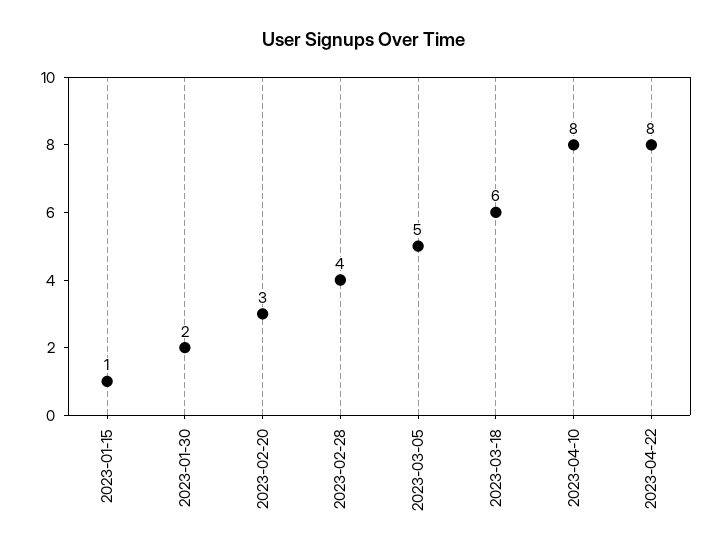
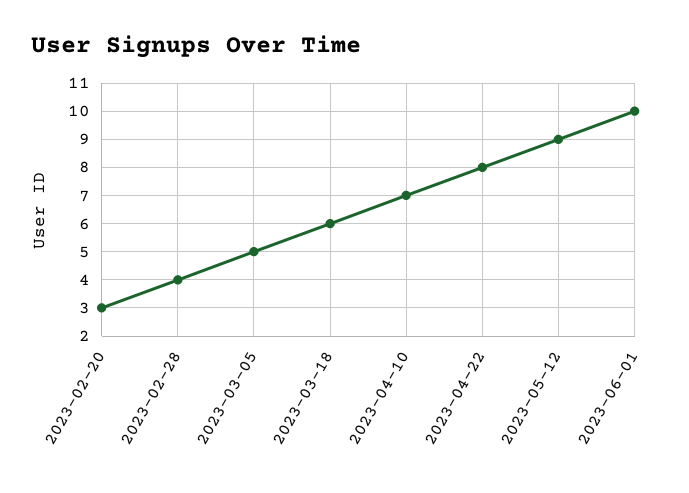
2023-01-15: 1 -> none
2023-01-30: 2 -> none
2023-04-10: 8 -> 7
2023-05-12: none -> 9
2023-06-01: none -> 10

